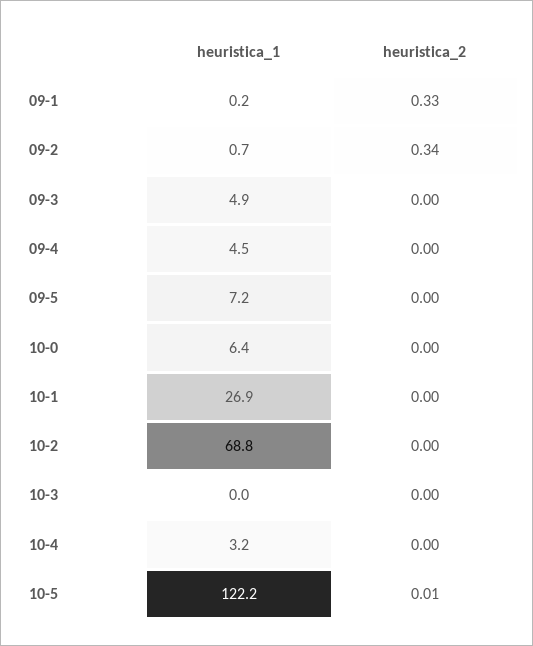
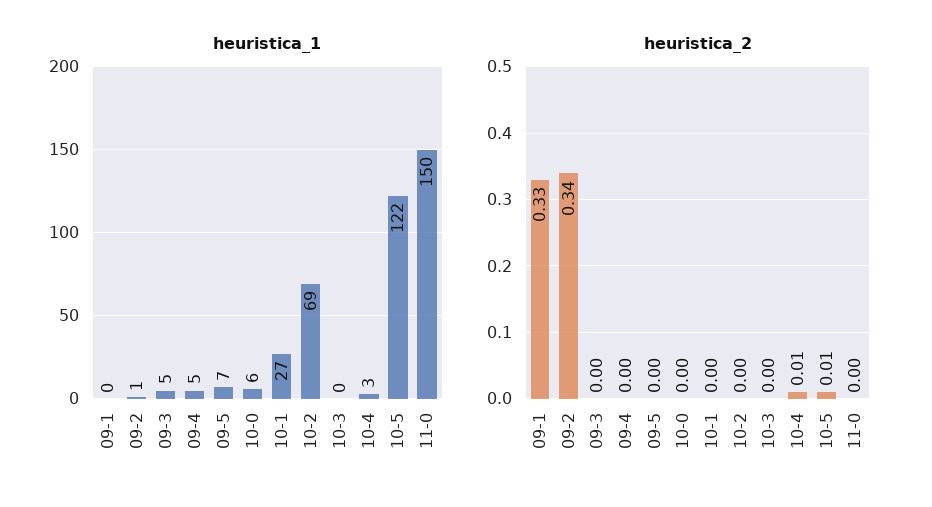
heuristica_2, 10-4: 0 -> 0.01
heuristica_1, 11-0: none -> 150
heuristica_2, 11-0: none -> 0

